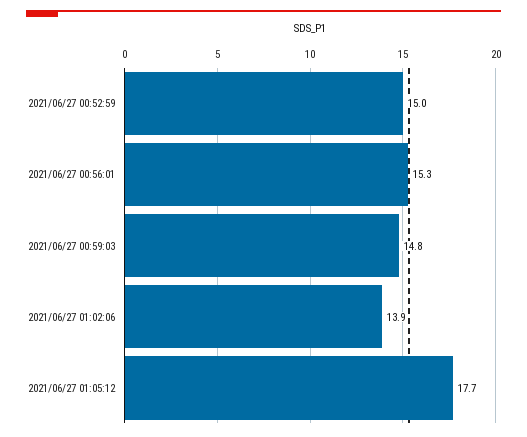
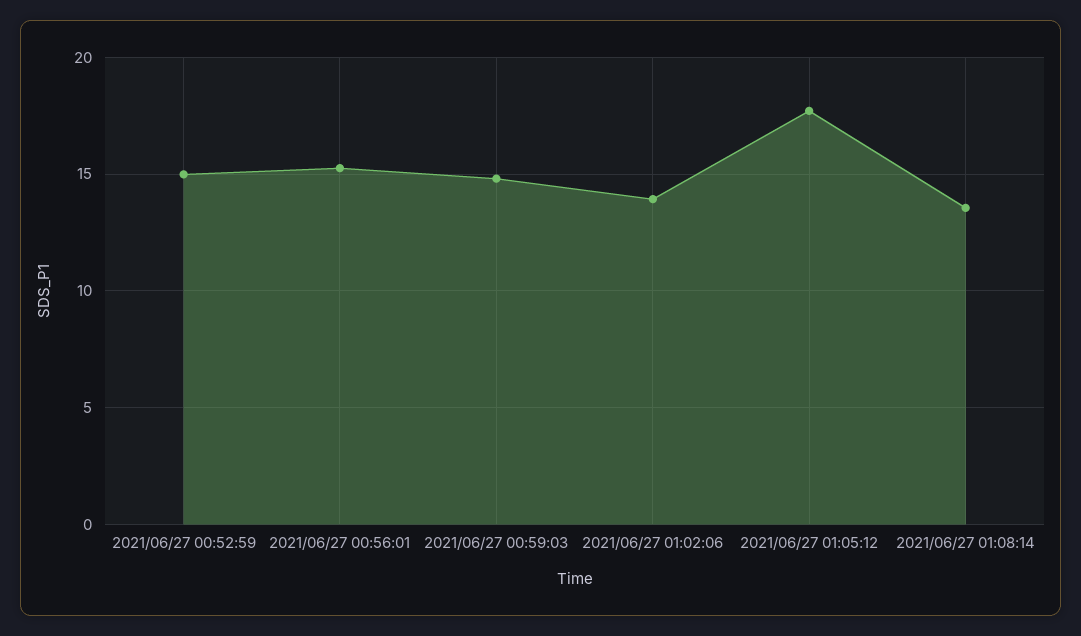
2021/06/27 01:08:14: none -> 13.5

